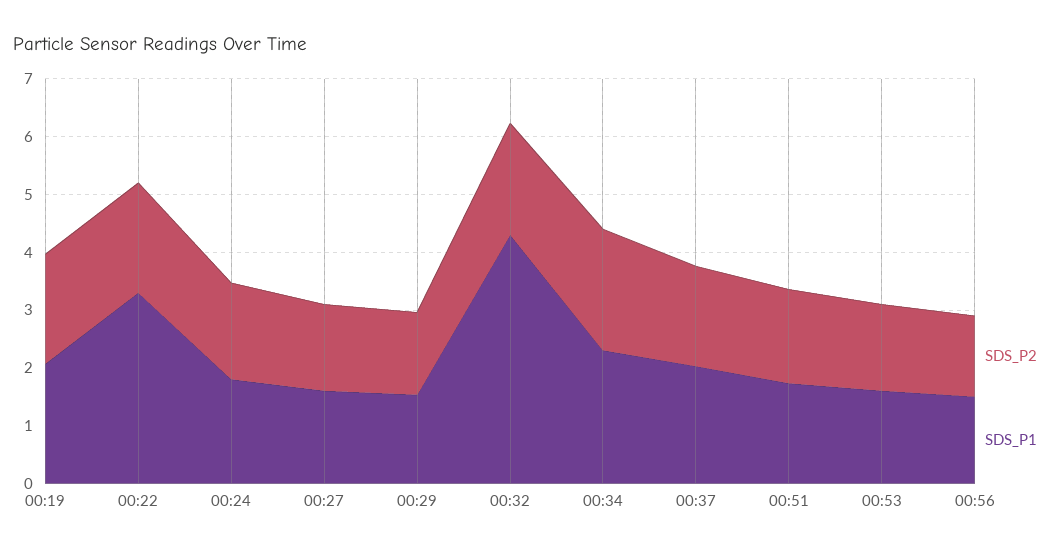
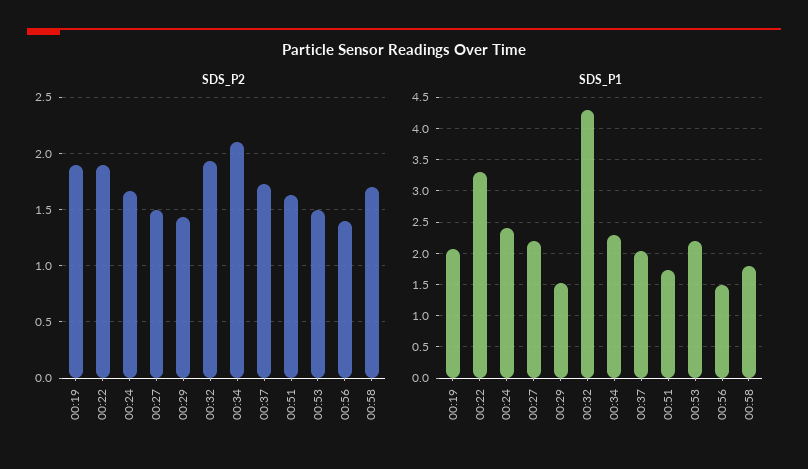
SDS_P1, 00:24: 1.8 -> 2.4
SDS_P1, 00:27: 1.6 -> 2.2
SDS_P1, 00:53: 1.6 -> 2.2
SDS_P2, 00:58: none -> 1.7
SDS_P1, 00:58: none -> 1.8

